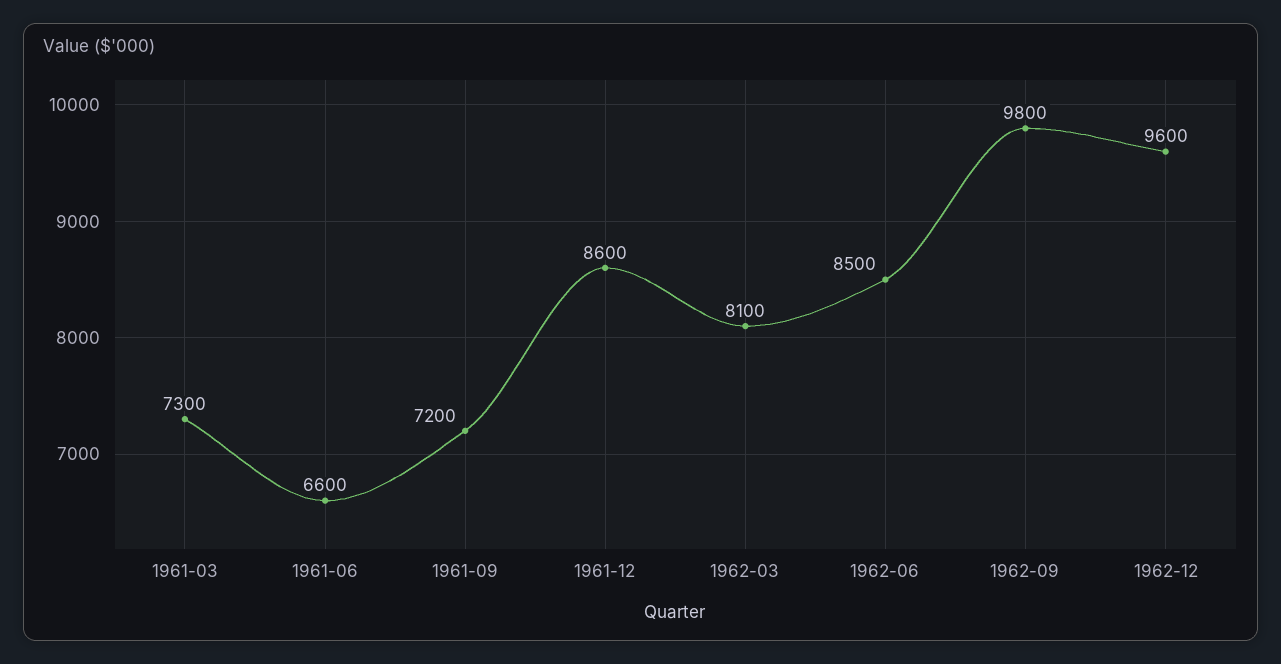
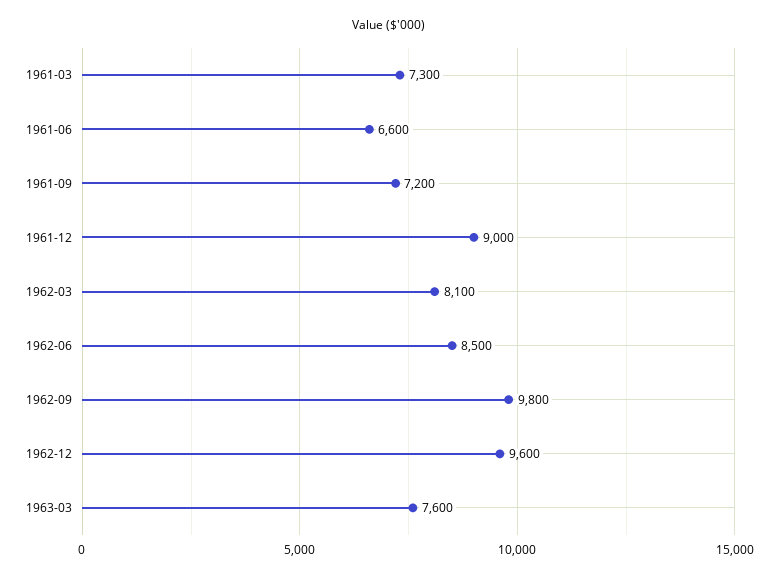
1961-12: 8600 -> 9000
1963-03: none -> 7600

